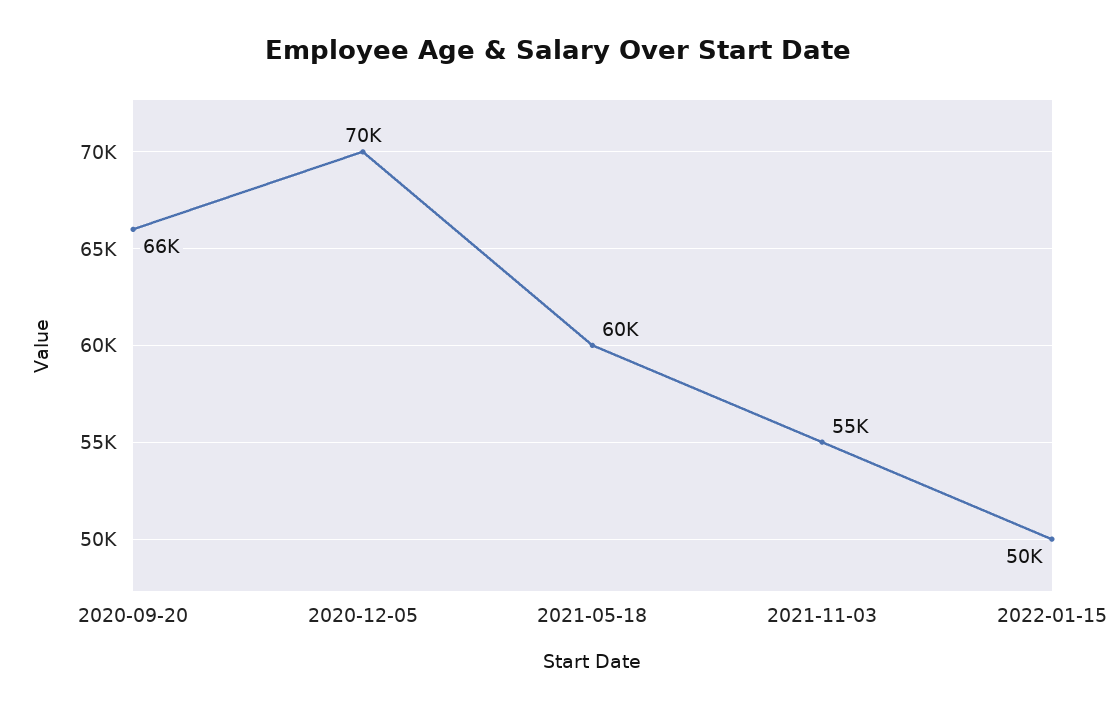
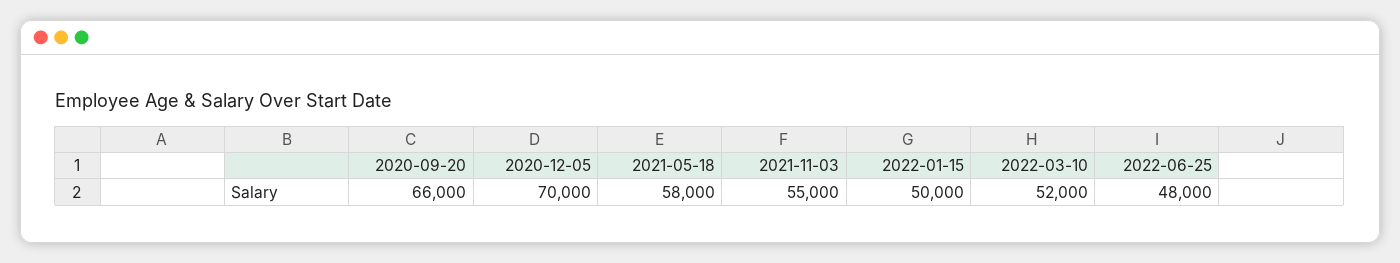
2021-05-18: 60000 -> 58000
2022-03-10: none -> 52000
2022-06-25: none -> 48000

